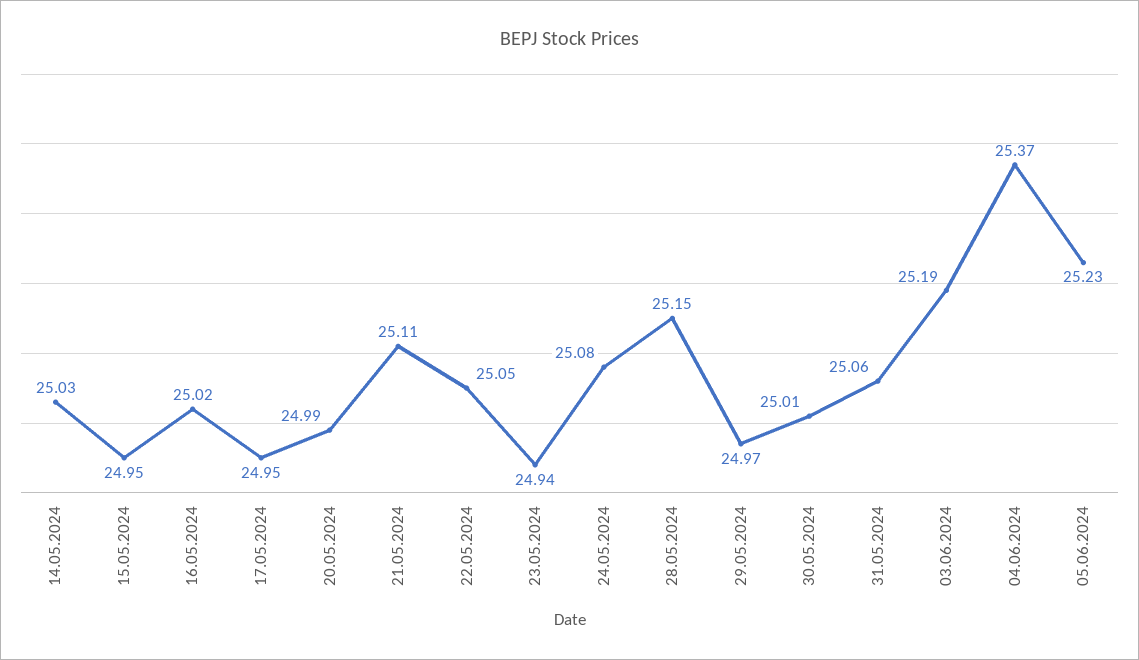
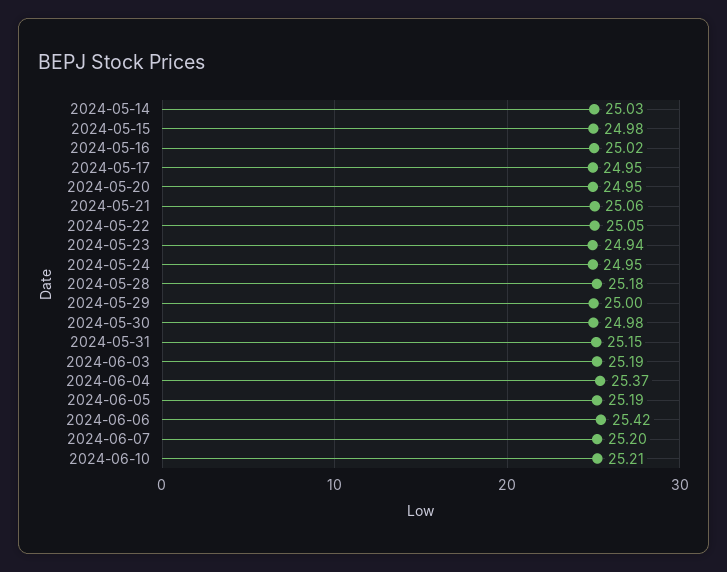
15.05.2024: 24.95 -> 24.98
20.05.2024: 24.99 -> 24.95
21.05.2024: 25.11 -> 25.06
24.05.2024: 25.08 -> 24.95
28.05.2024: 25.15 -> 25.18
29.05.2024: 24.97 -> 25
30.05.2024: 25.01 -> 24.98
31.05.2024: 25.06 -> 25.15
05.06.2024: 25.23 -> 25.19
2024-06-06: none -> 25.42
2024-06-07: none -> 25.2
2024-06-10: none -> 25.21

